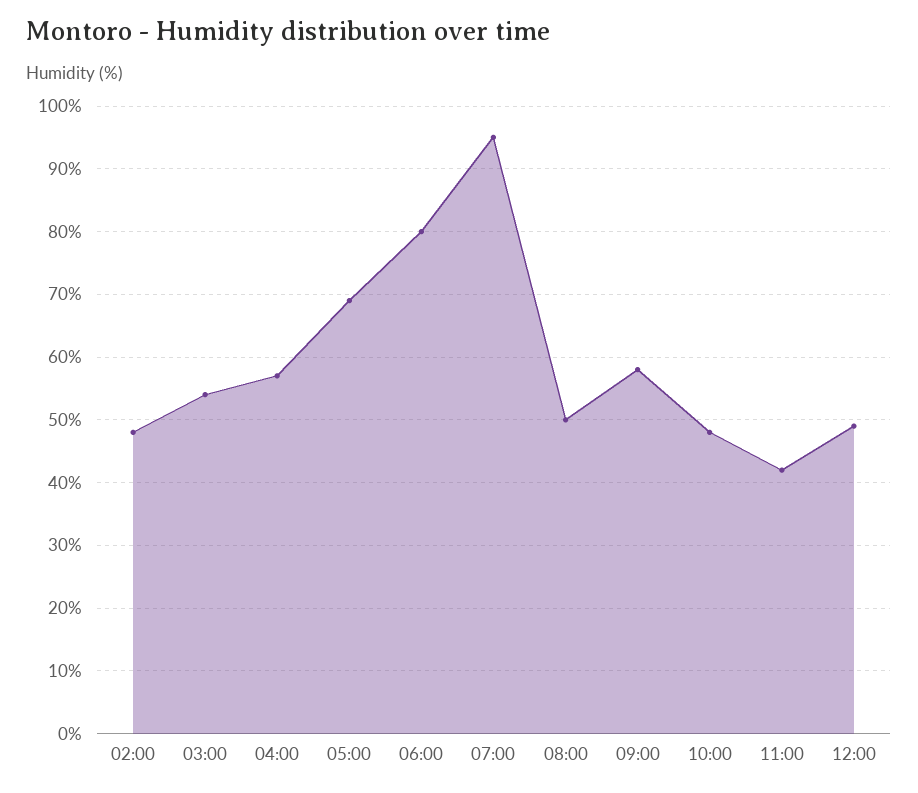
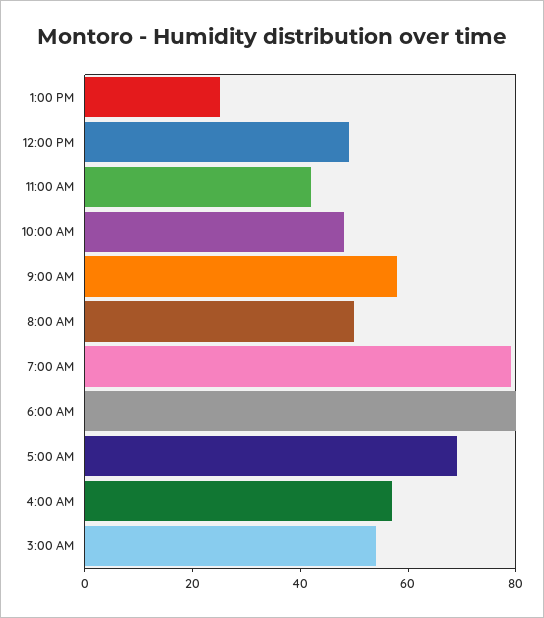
02:00: 48 -> none
07:00: 95 -> 80
1:00 PM: none -> 25

